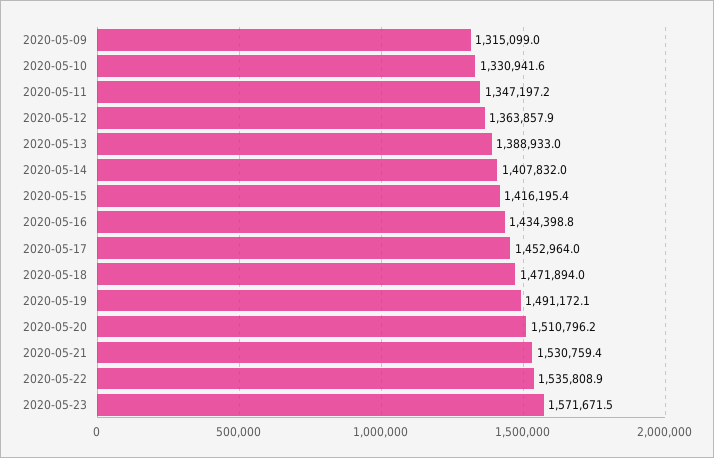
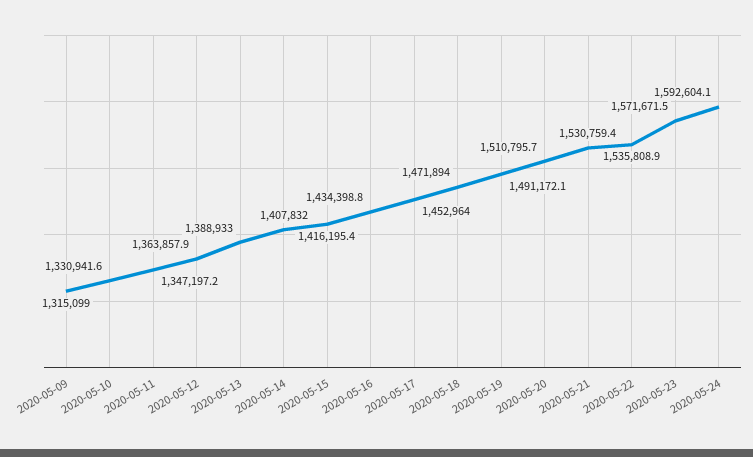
2020-05-20: 1510796.2 -> 1510795.7
2020-05-24: none -> 1592604.1

